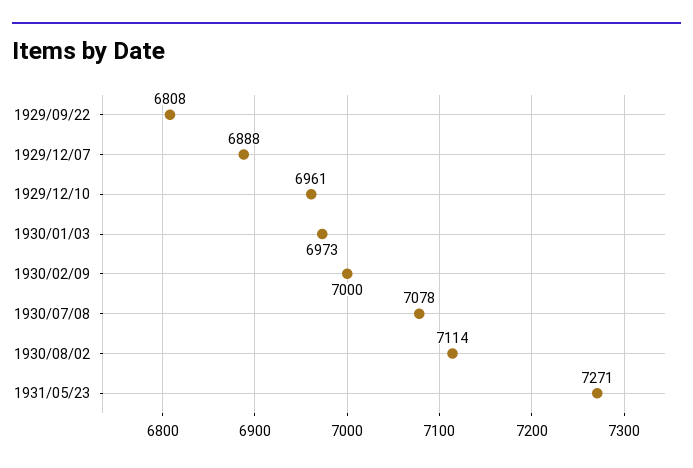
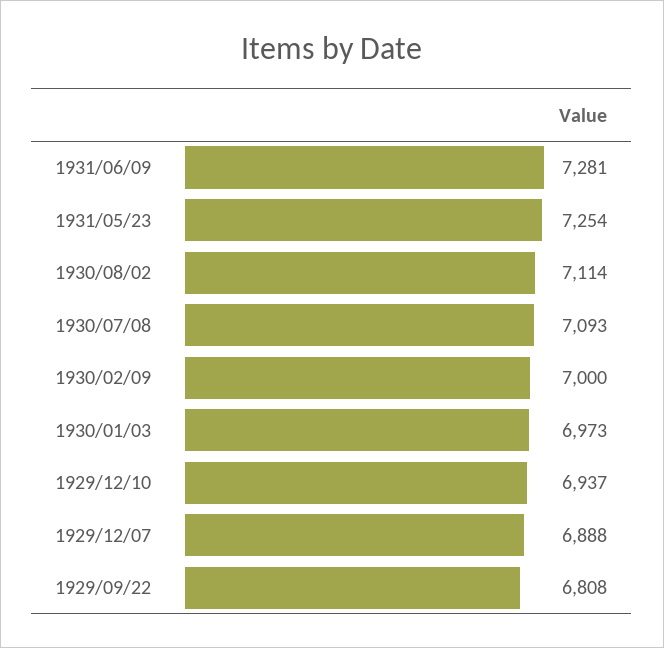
1929/12/10: 6961 -> 6937
1930/07/08: 7078 -> 7093
1931/05/23: 7271 -> 7254
1931/06/09: none -> 7281

